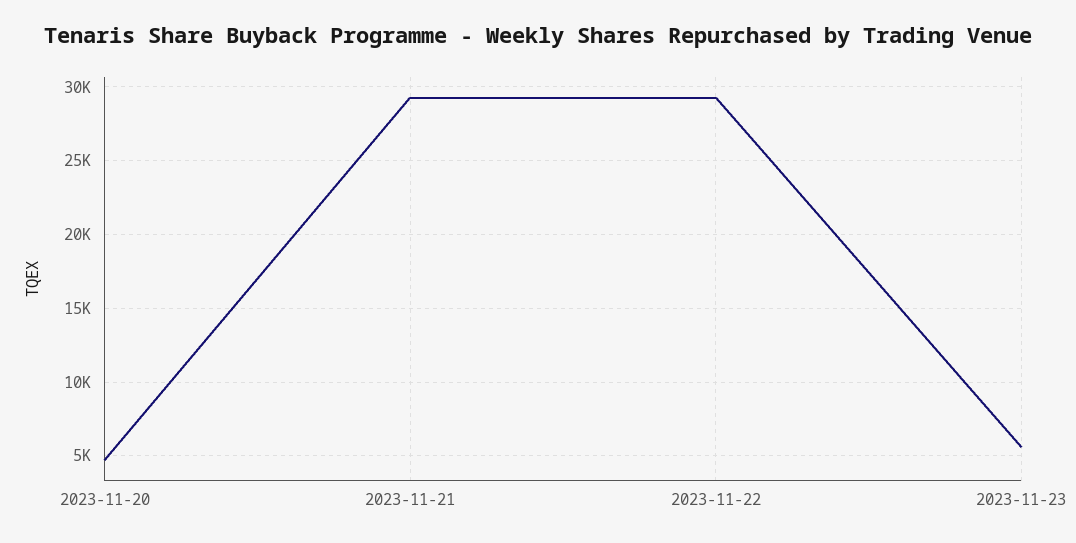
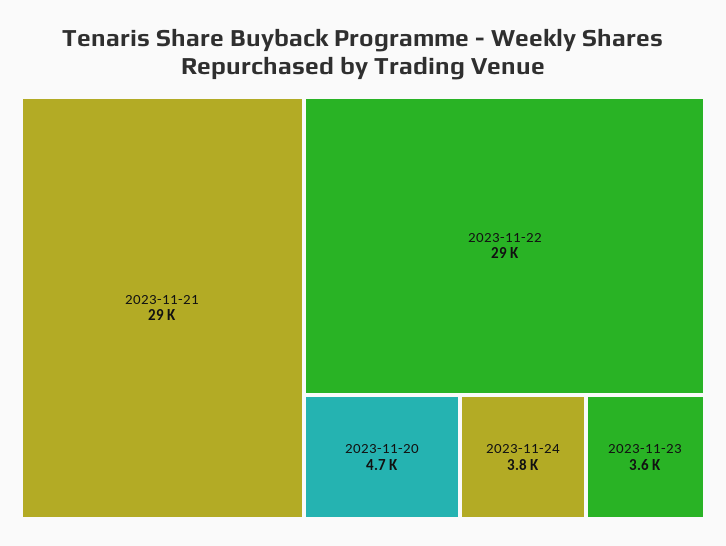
2023-11-23: 5500 -> 3600
2023-11-24: none -> 3800

